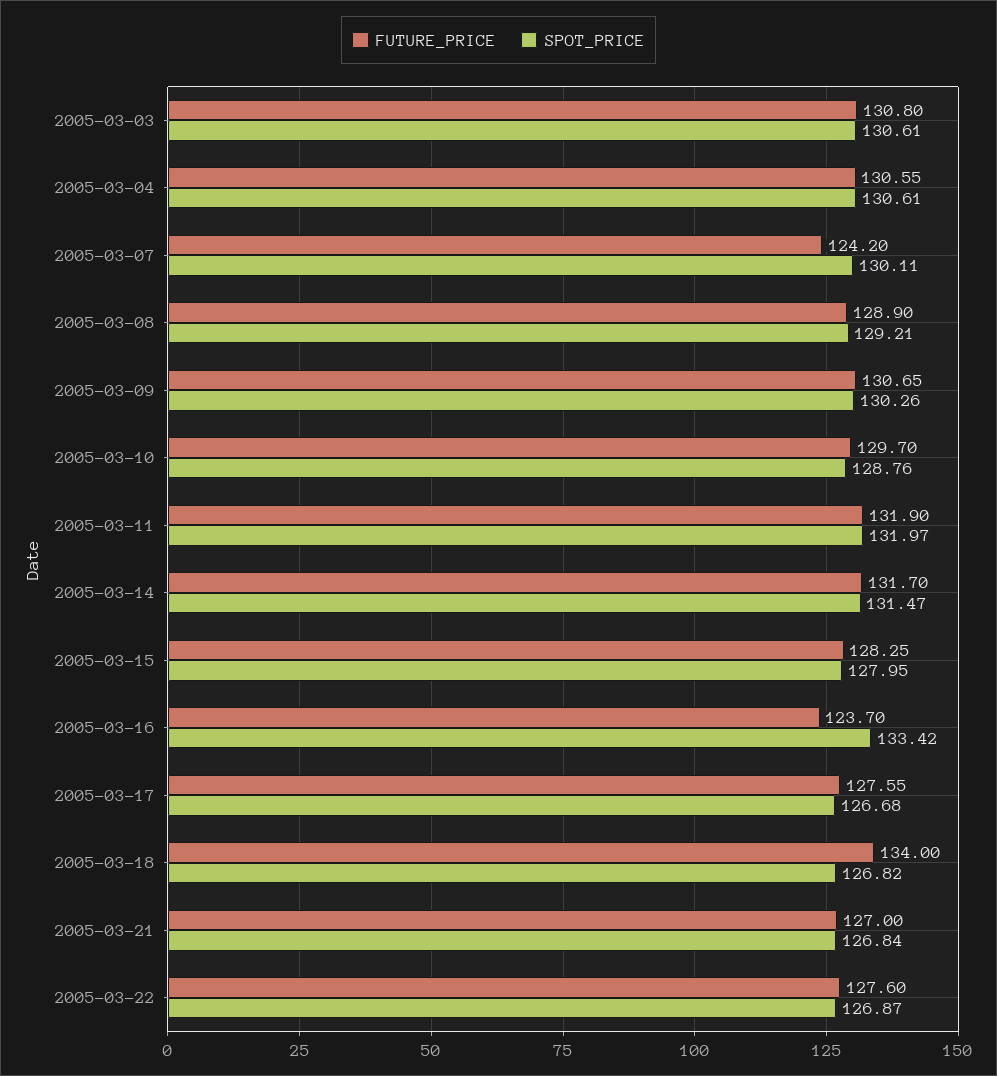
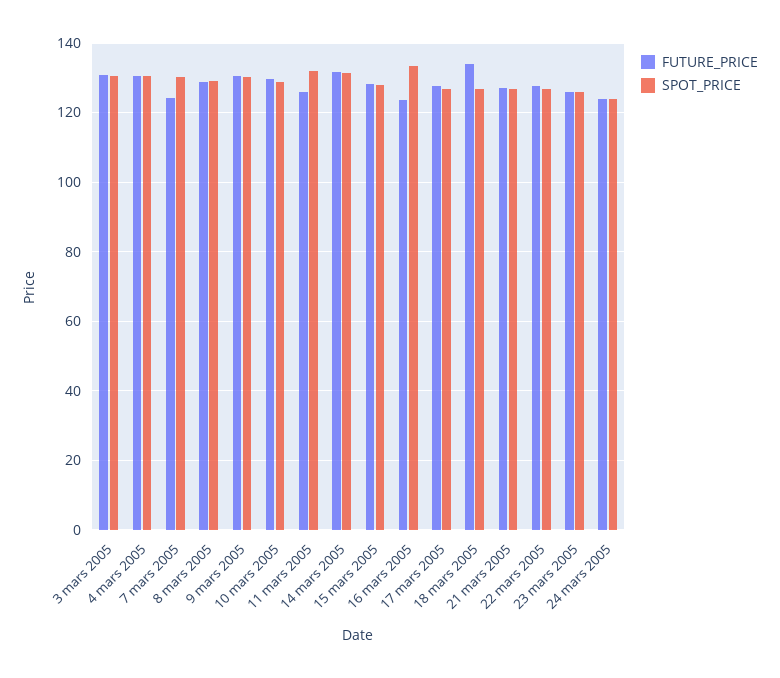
FUTURE_PRICE, 2005-03-11: 131.9 -> 126
FUTURE_PRICE, 23 mars 2005: none -> 126
SPOT_PRICE, 23 mars 2005: none -> 126
FUTURE_PRICE, 24 mars 2005: none -> 124
SPOT_PRICE, 24 mars 2005: none -> 124

